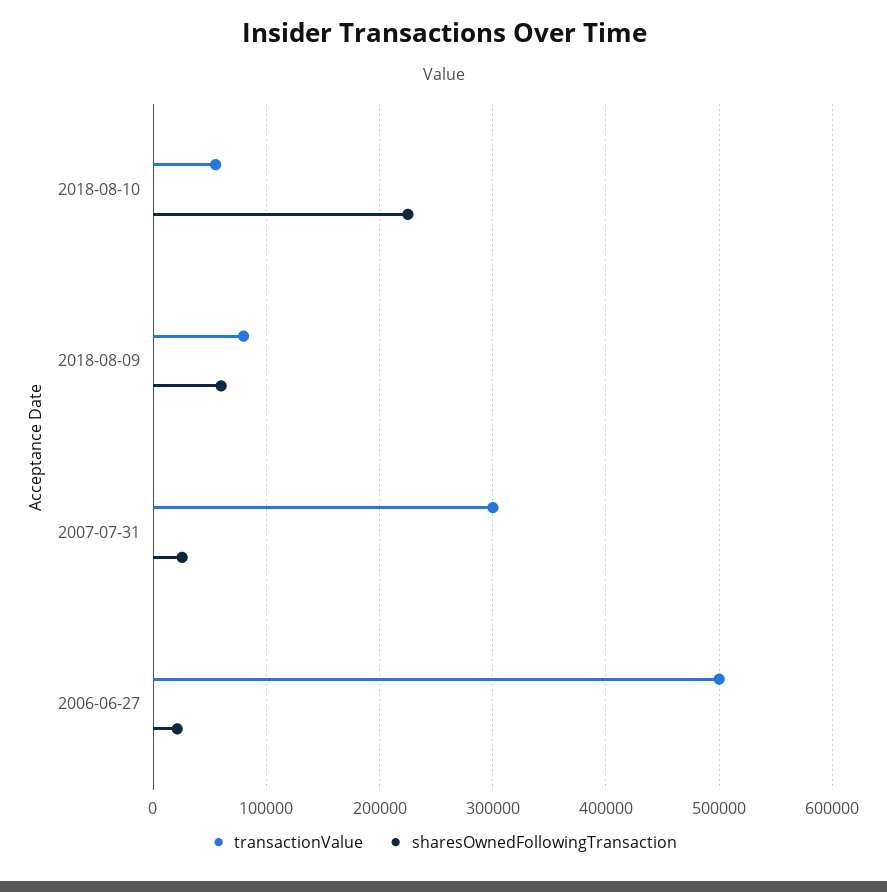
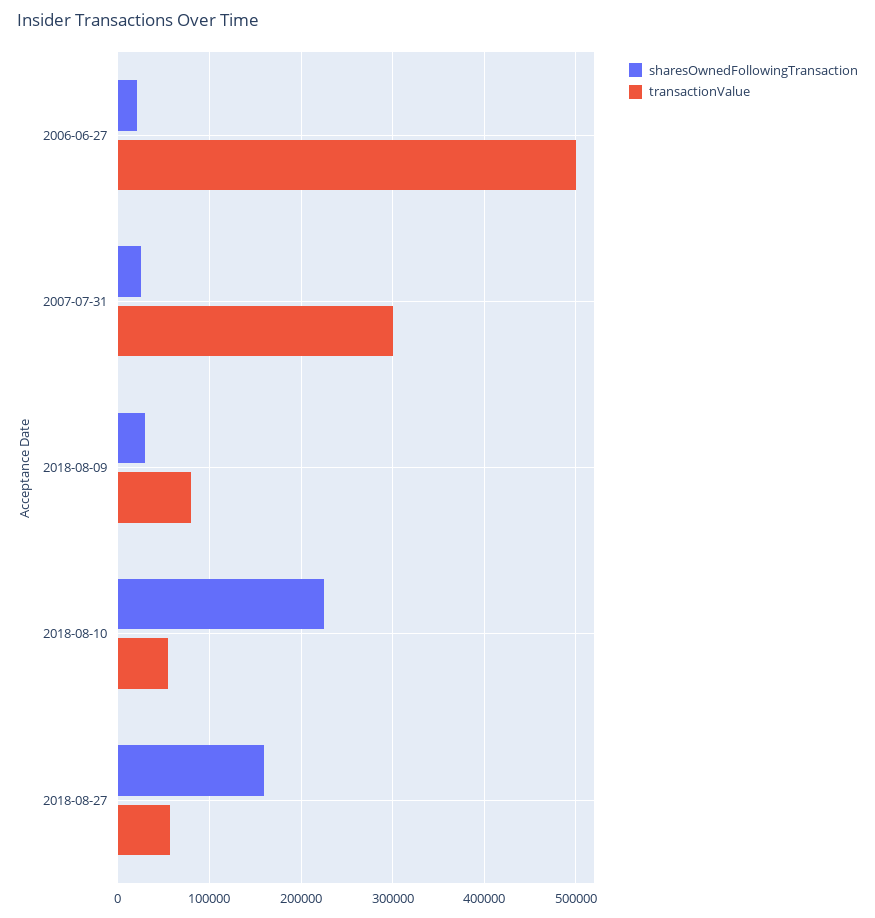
sharesOwnedFollowingTransaction, 2018-08-09: 60000 -> 30000
sharesOwnedFollowingTransaction, 2018-08-27: none -> 160000
transactionValue, 2018-08-27: none -> 60000

